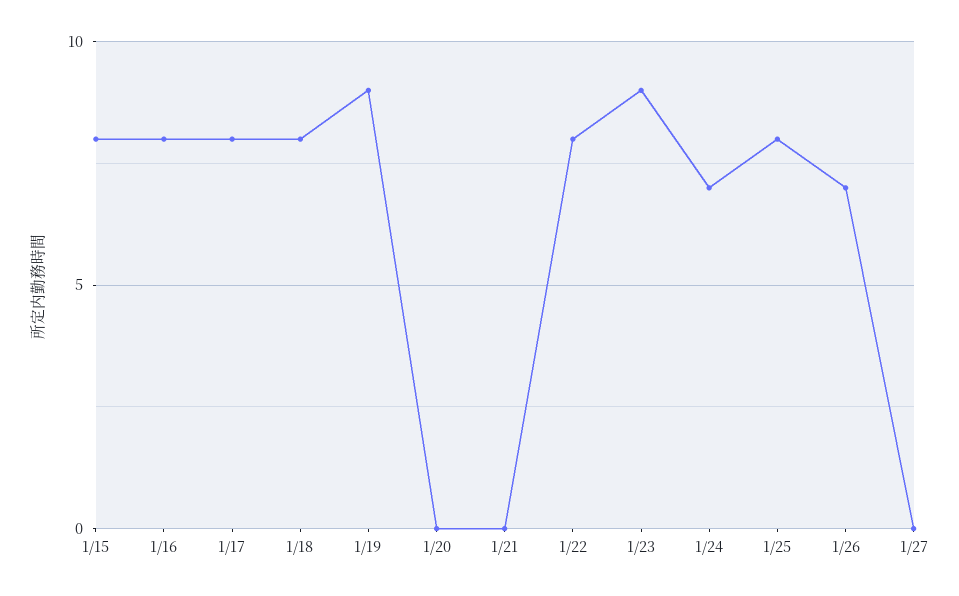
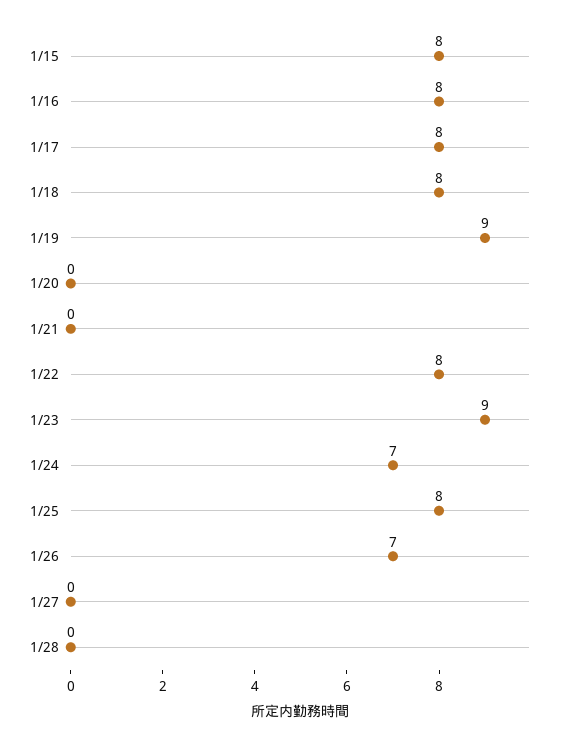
1/28: none -> 0

